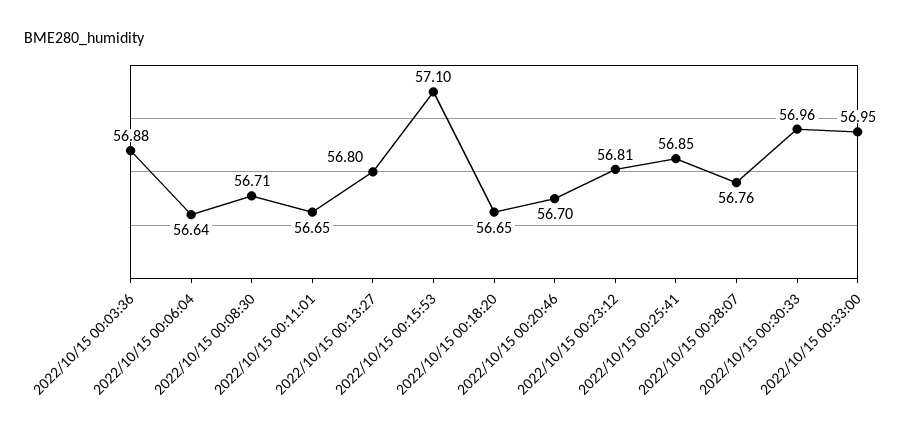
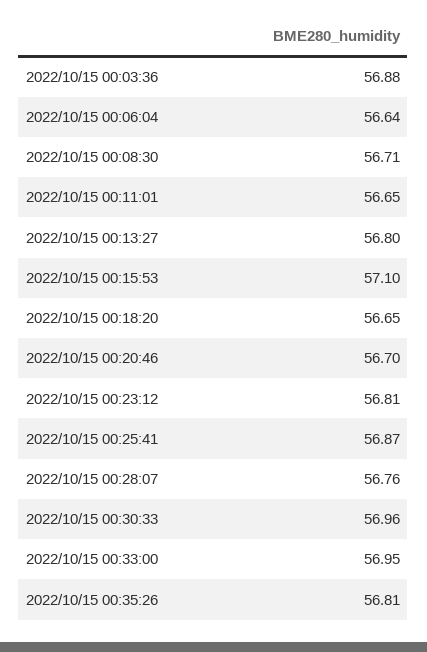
2022/10/15 00:25:41: 56.85 -> 56.87
2022/10/15 00:35:26: none -> 56.81

